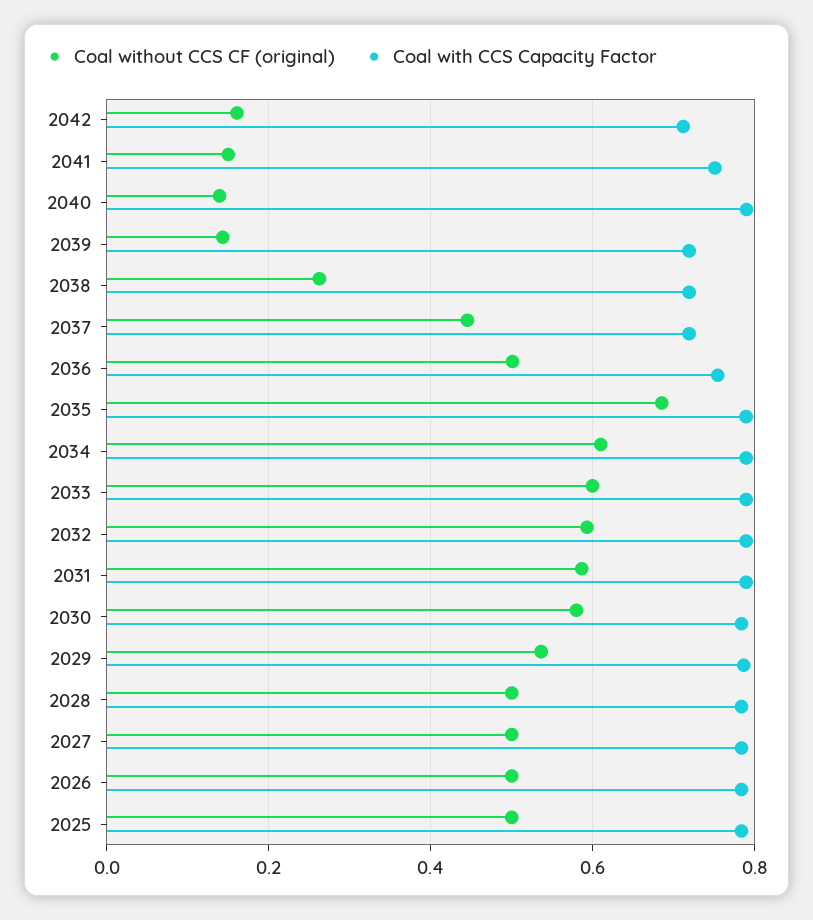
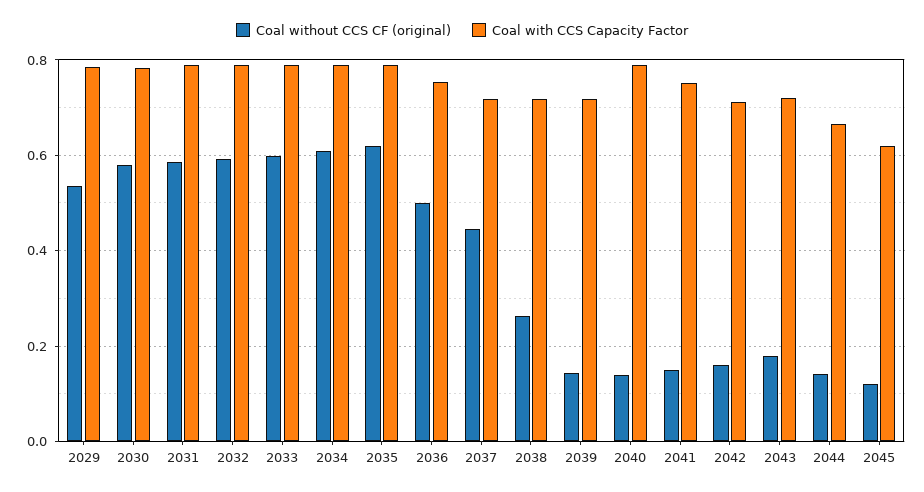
Coal without CCS CF (original), 2035: 0.68 -> 0.62
Coal without CCS CF (original), 2028: 0.5 -> none
Coal with CCS Capacity Factor, 2028: 0.78 -> none
Coal without CCS CF (original), 2027: 0.5 -> none
Coal with CCS Capacity Factor, 2027: 0.78 -> none
Coal without CCS CF (original), 2026: 0.5 -> none
Coal with CCS Capacity Factor, 2026: 0.78 -> none
Coal without CCS CF (original), 2025: 0.5 -> none
Coal with CCS Capacity Factor, 2025: 0.78 -> none
Coal without CCS CF (original), 2043: none -> 0.18
Coal with CCS Capacity Factor, 2043: none -> 0.72
Coal without CCS CF (original), 2044: none -> 0.14
Coal with CCS Capacity Factor, 2044: none -> 0.66
Coal without CCS CF (original), 2045: none -> 0.12
Coal with CCS Capacity Factor, 2045: none -> 0.62

